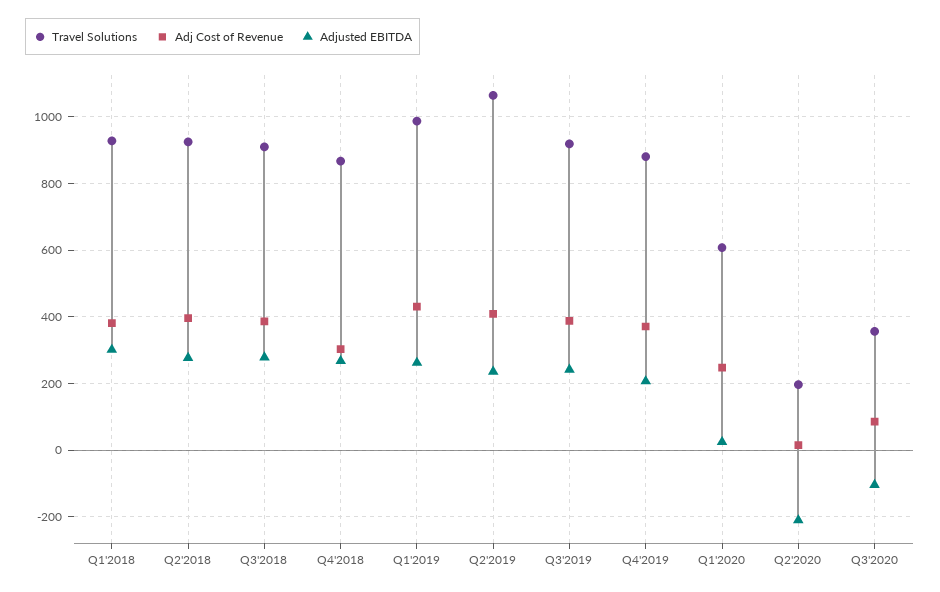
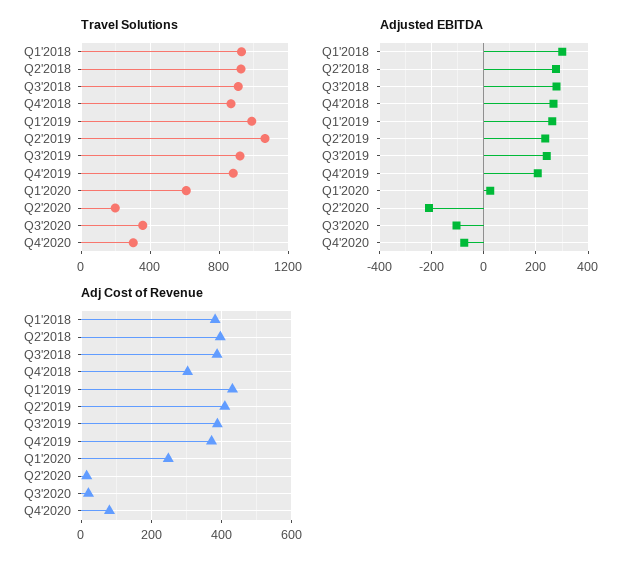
Adj Cost of Revenue, Q3'2020: 80 -> 20
Travel Solutions, Q4'2020: none -> 300
Adjusted EBITDA, Q4'2020: none -> -75
Adj Cost of Revenue, Q4'2020: none -> 80

